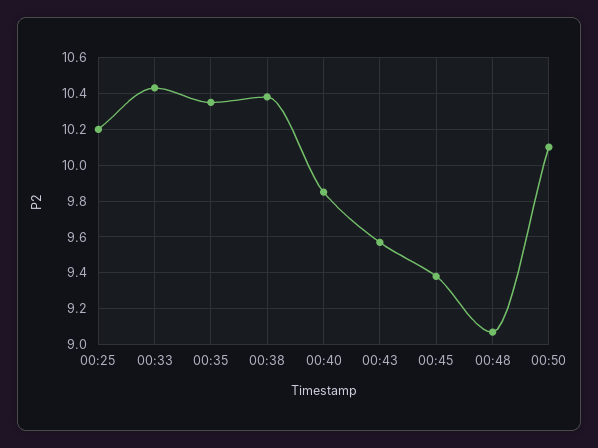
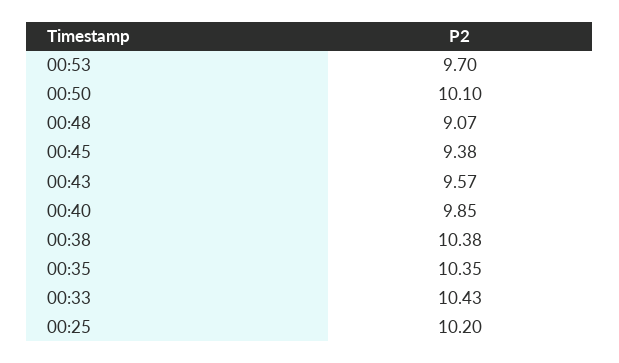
00:53: none -> 9.7

